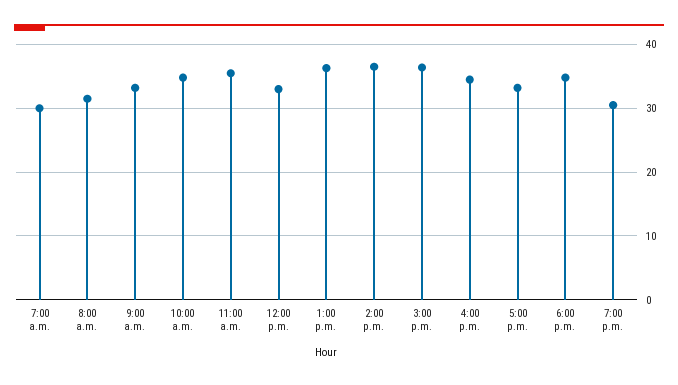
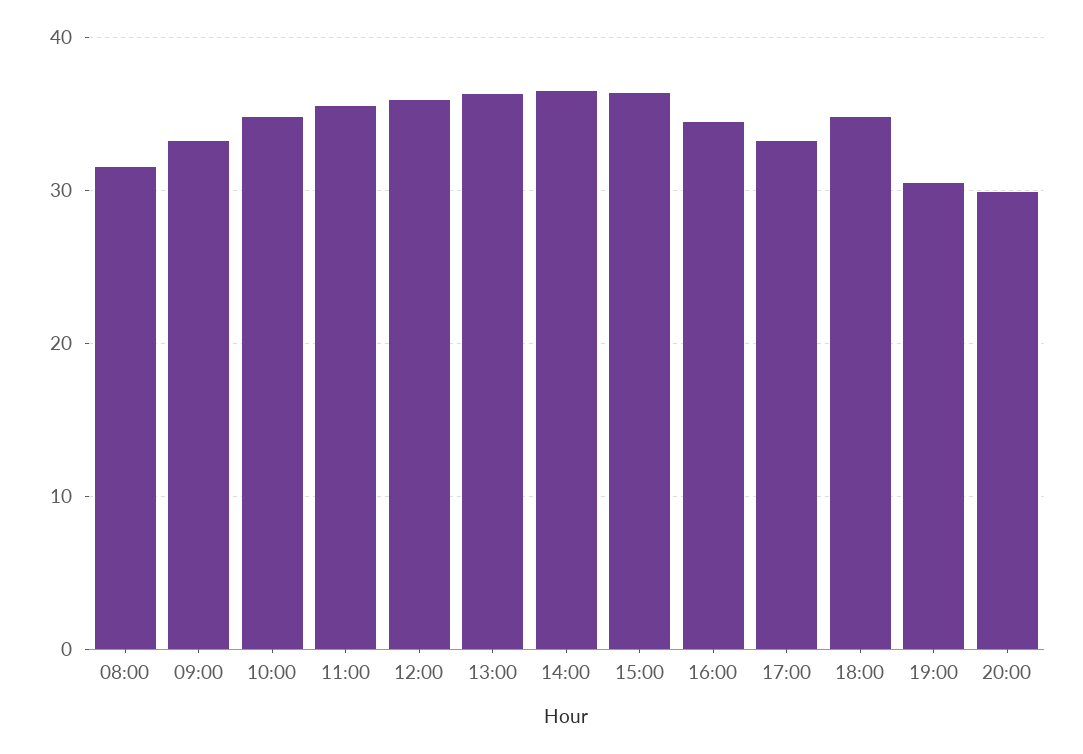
7:00 a.m.: 30 -> none
12:00 p.m.: 33 -> 36
20:00: none -> 30

